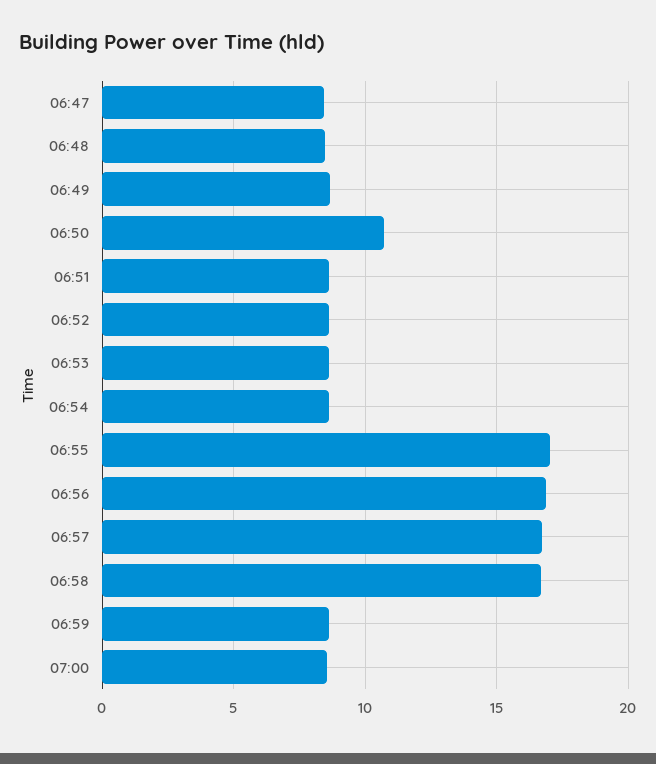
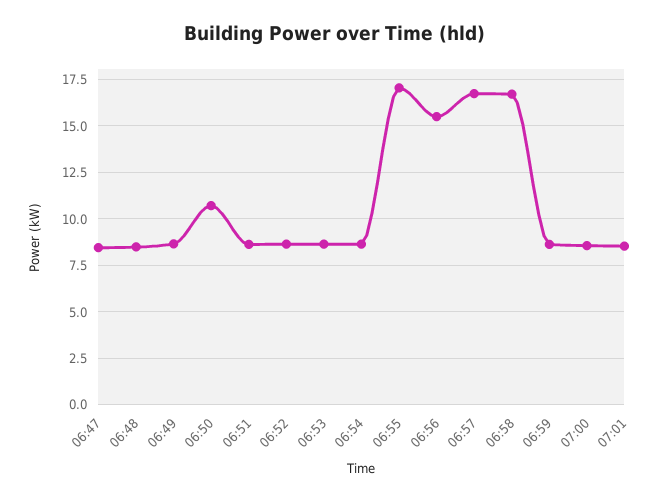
06:56: 17 -> 15.5
07:01: none -> 8.5

